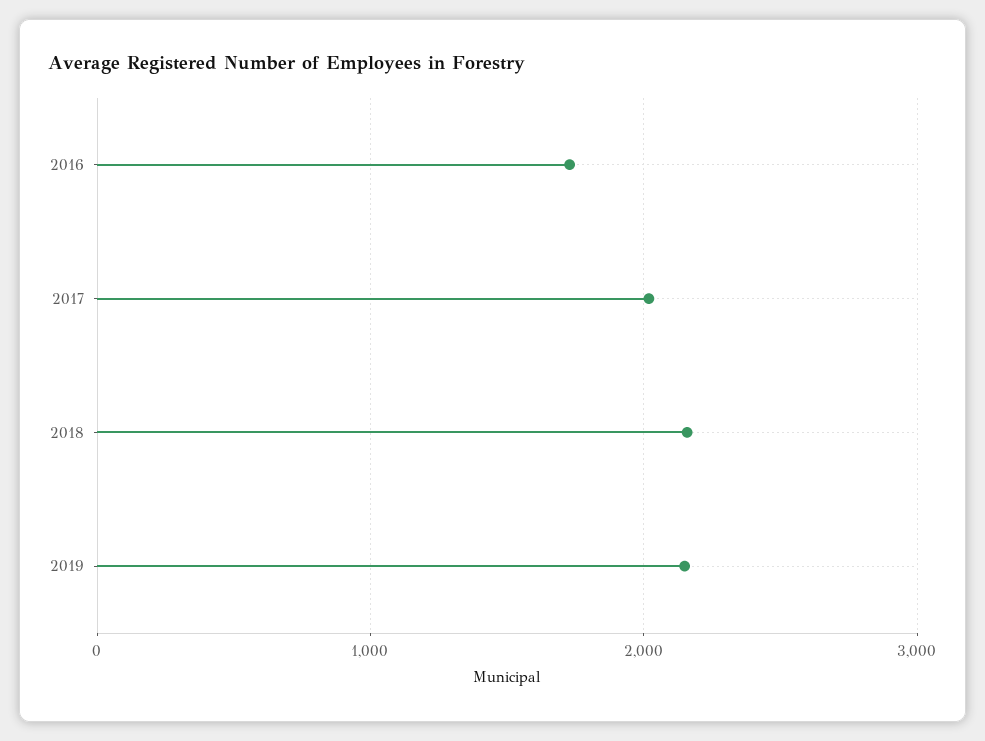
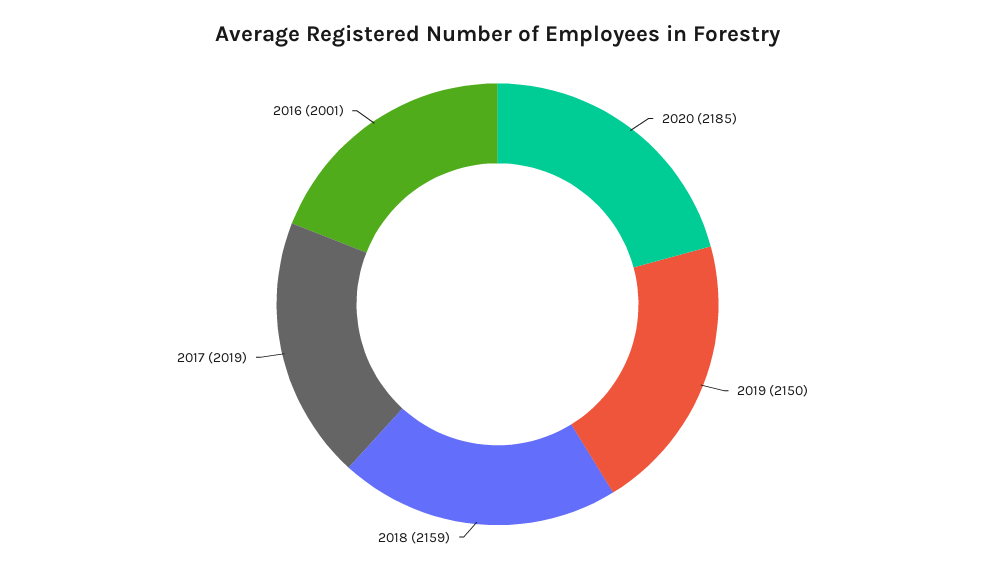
2016: 1700 -> 2001
2020: none -> 2185

